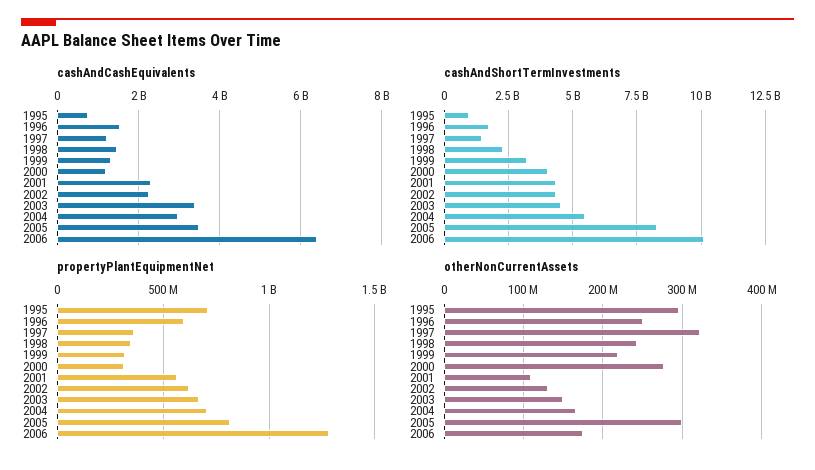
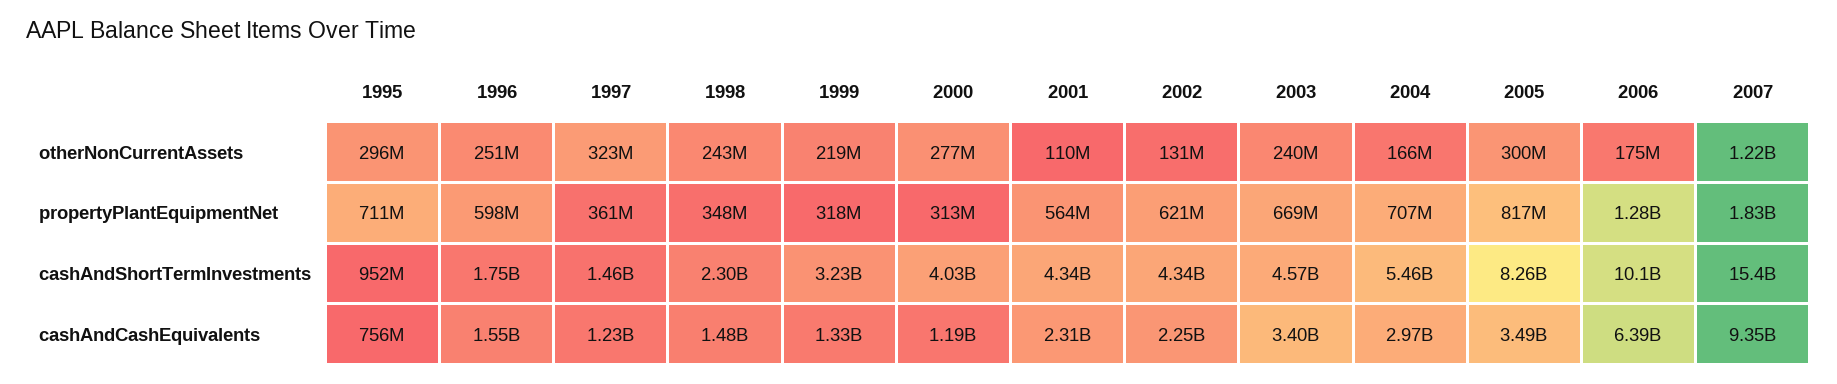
otherNonCurrentAssets, 2003: 150000000 -> 240000000
otherNonCurrentAssets, 2007: none -> 1220000000
propertyPlantEquipmentNet, 2007: none -> 1830000000
cashAndShortTermInvestments, 2007: none -> 15400000000
cashAndCashEquivalents, 2007: none -> 9350000000

